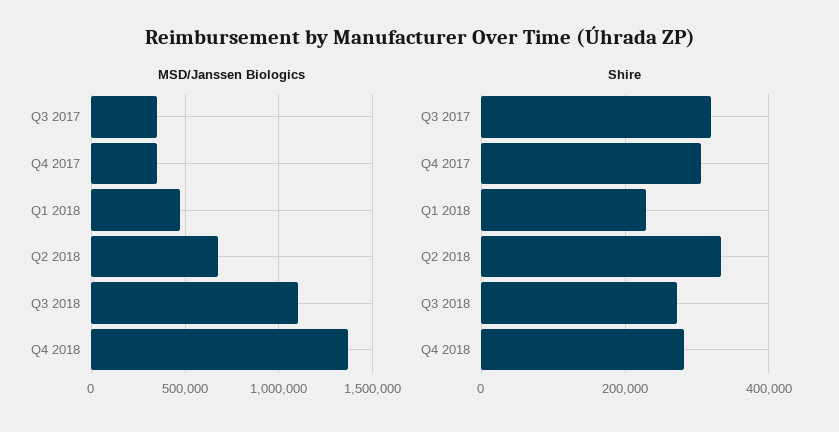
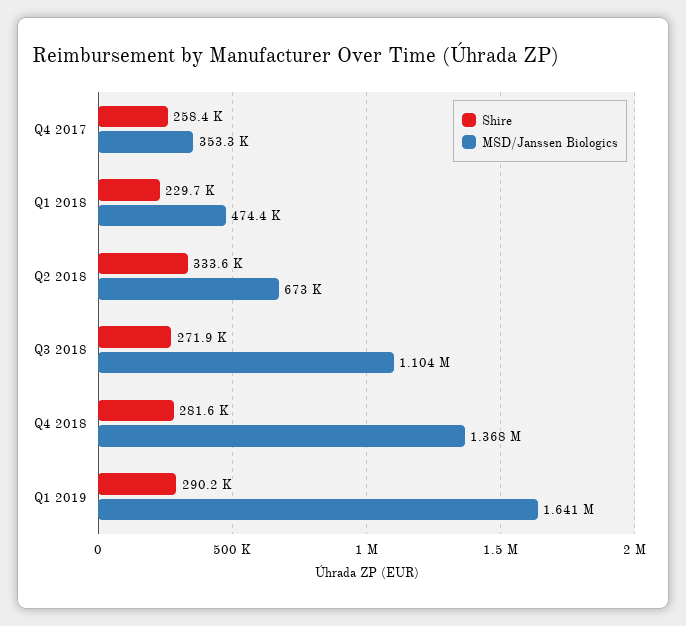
MSD/Janssen Biologics, Q3 2017: 350000 -> none
Shire, Q3 2017: 320000 -> none
Shire, Q4 2017: 300000 -> 258400
Shire, Q1 2019: none -> 290200
MSD/Janssen Biologics, Q1 2019: none -> 1641000

